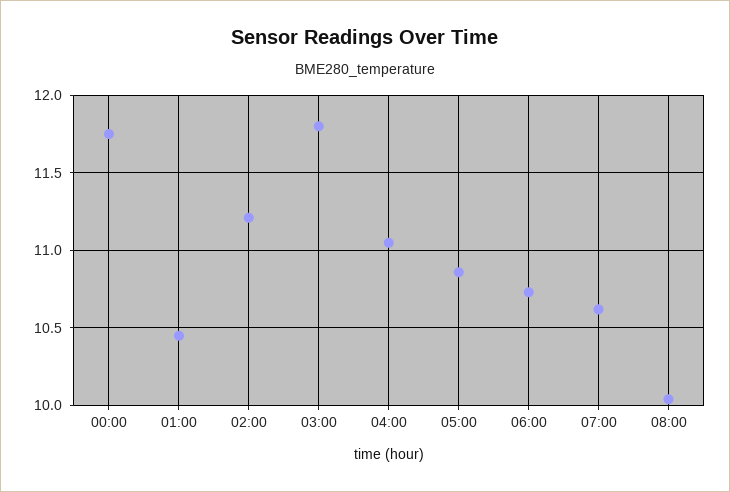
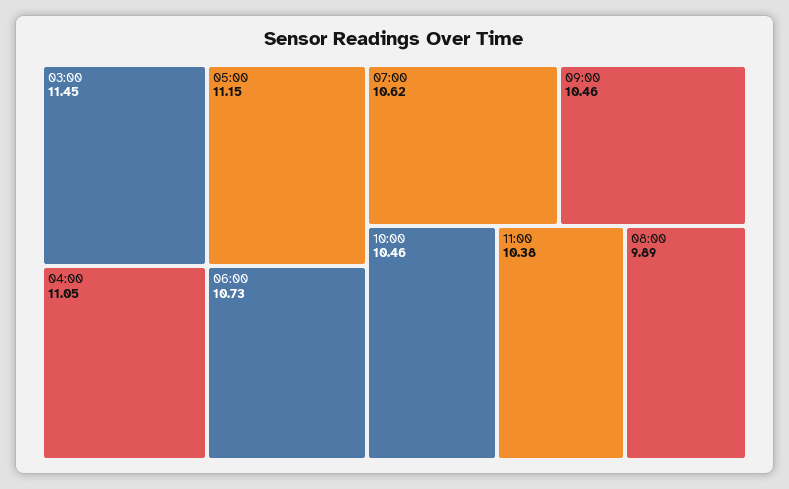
00:00: 11.75 -> none
01:00: 10.45 -> none
02:00: 11.2 -> none
03:00: 11.8 -> 11.45
05:00: 10.85 -> 11.15
08:00: 10.05 -> 9.89
09:00: none -> 10.46
10:00: none -> 10.46
11:00: none -> 10.38

